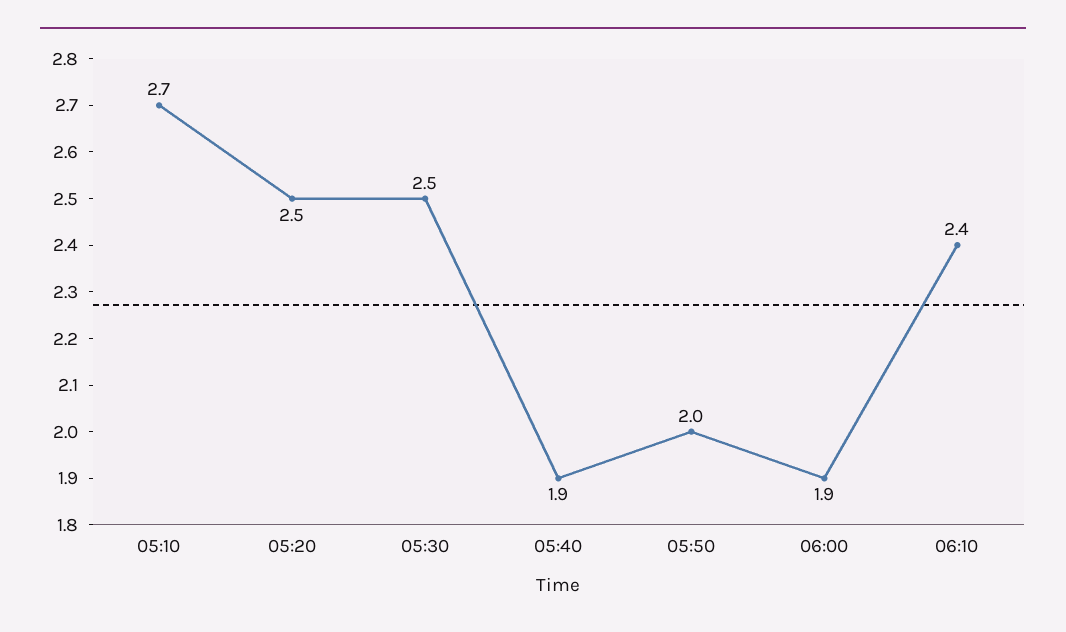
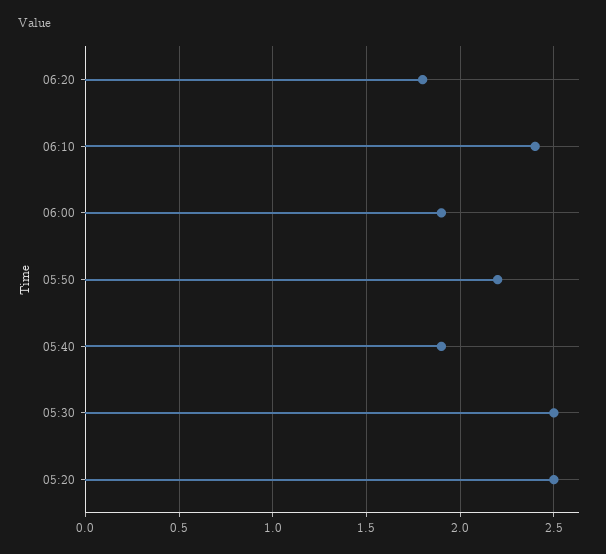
05:10: 2.7 -> none
05:50: 2 -> 2.2
06:20: none -> 1.8

